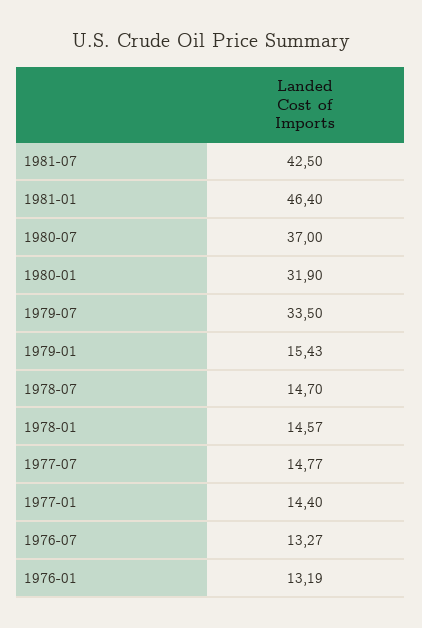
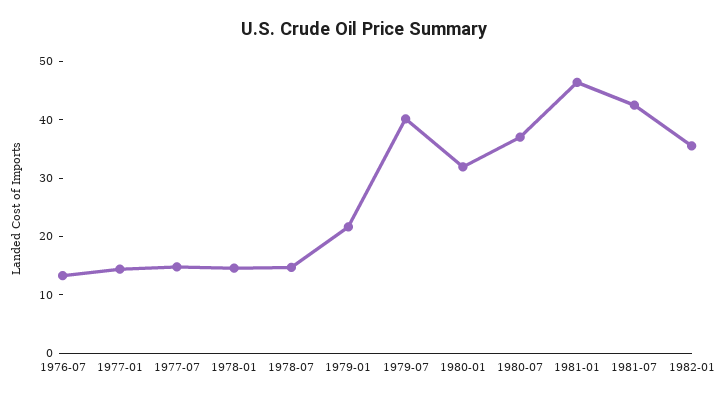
1979-07: 33.5 -> 40
1979-01: 15.43 -> 22
1976-01: 13.19 -> none
1982-01: none -> 36

